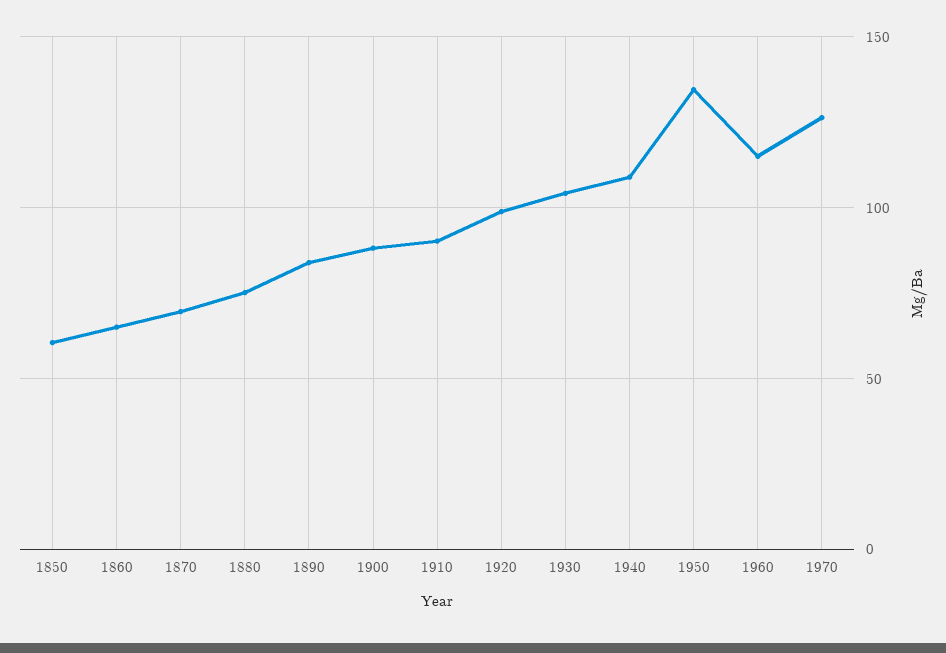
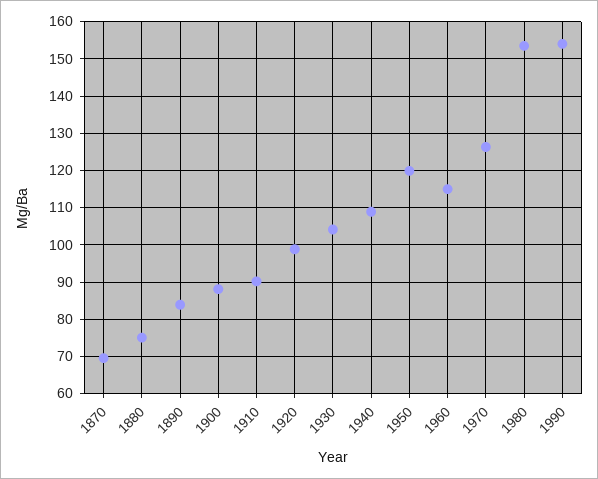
1850: 60 -> none
1860: 65 -> none
1950: 135 -> 120
1980: none -> 154
1990: none -> 154

